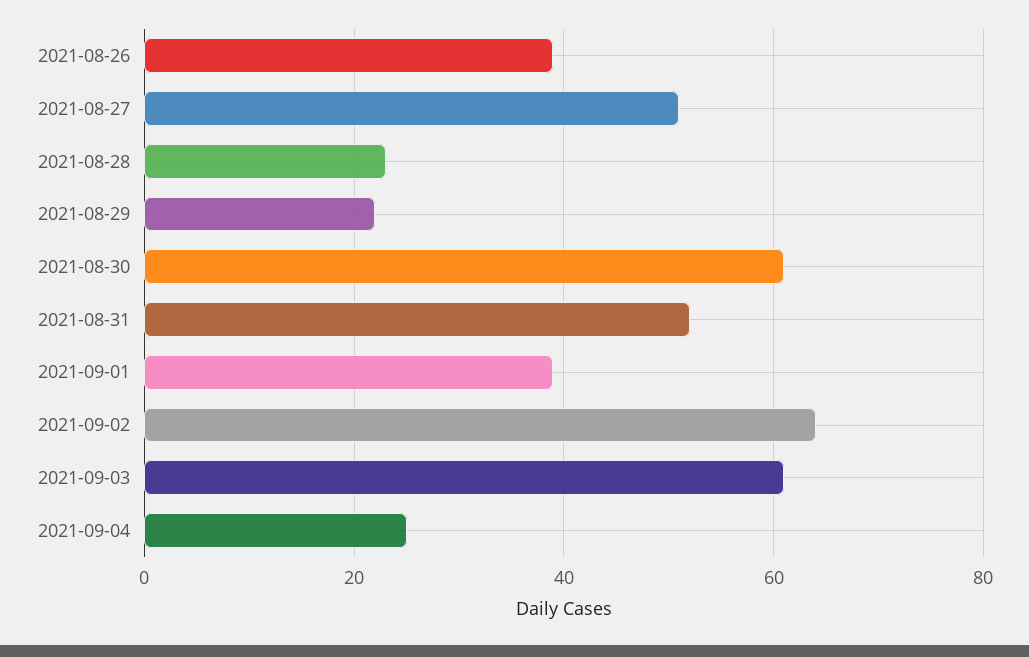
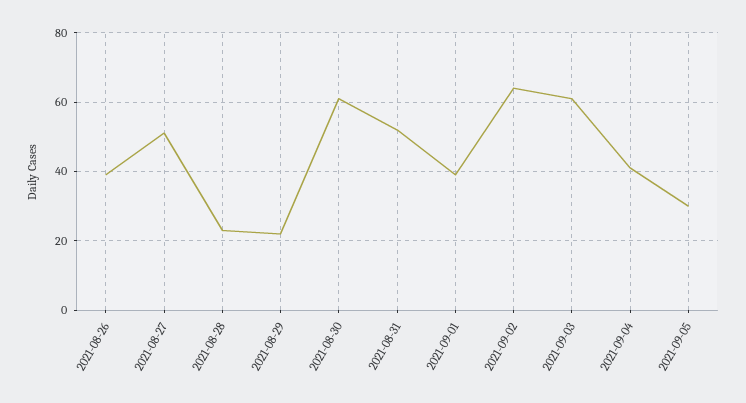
2021-09-04: 25 -> 40
2021-09-05: none -> 30

